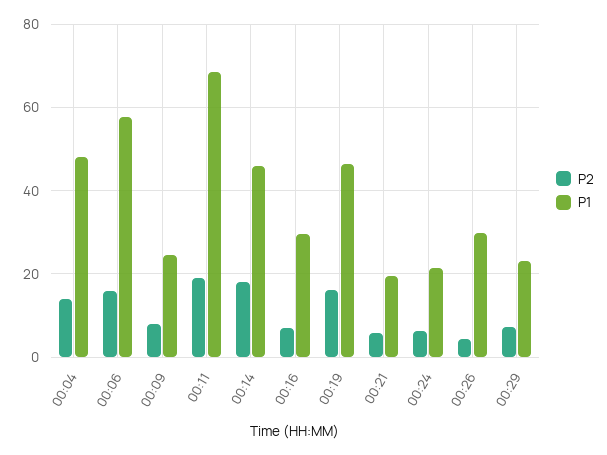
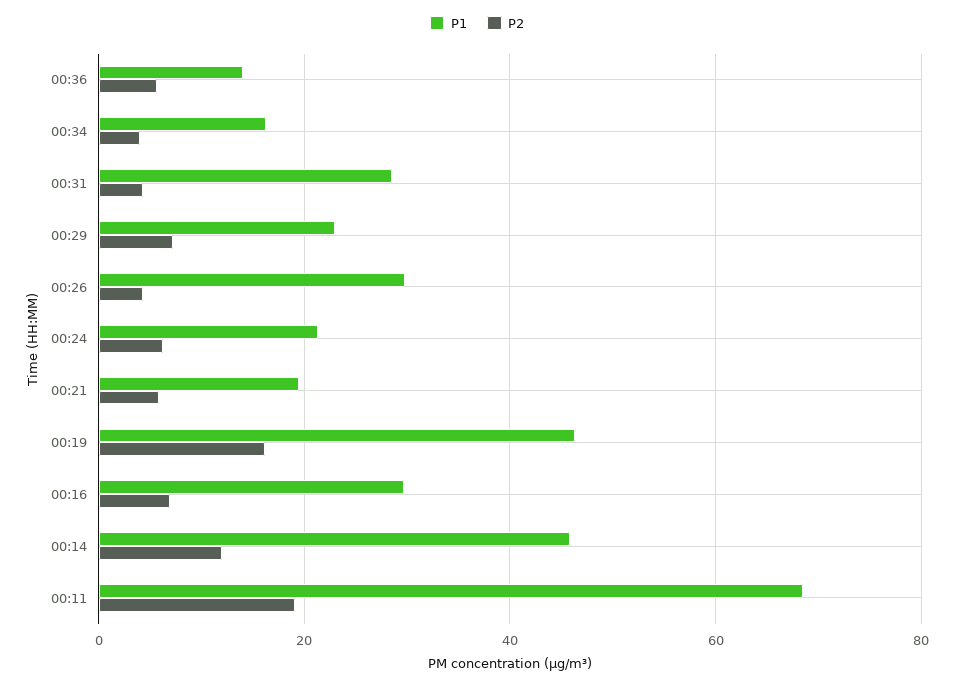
P2, 00:04: 14 -> none
P1, 00:04: 48 -> none
P2, 00:06: 16 -> none
P1, 00:06: 58 -> none
P2, 00:09: 8 -> none
P1, 00:09: 24 -> none
P2, 00:14: 18 -> 12
P1, 00:36: none -> 14
P2, 00:36: none -> 6
P1, 00:34: none -> 16
P2, 00:34: none -> 4
P1, 00:31: none -> 28
P2, 00:31: none -> 4

